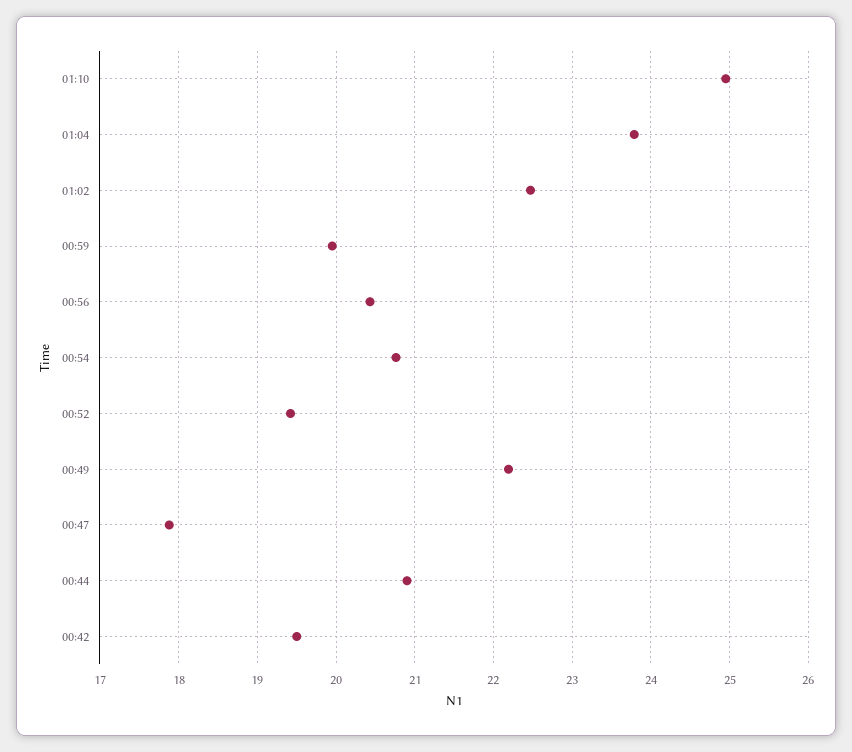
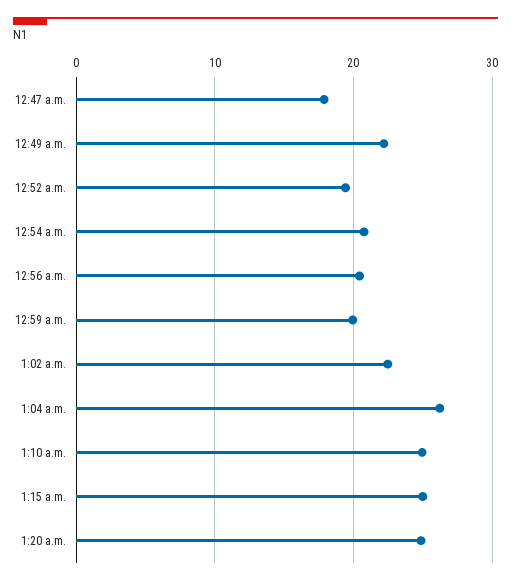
01:04: 23.8 -> 26
00:44: 20.9 -> none
00:42: 19.5 -> none
1:15 a.m.: none -> 25
1:20 a.m.: none -> 25

